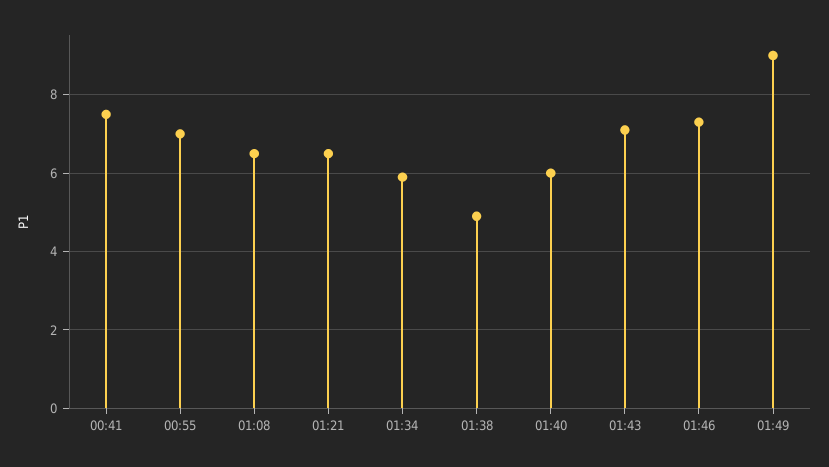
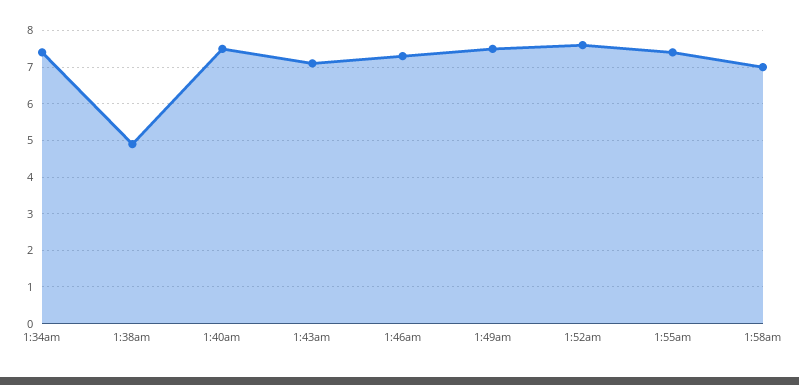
00:41: 7.5 -> none
00:55: 7 -> none
01:08: 6.5 -> none
01:21: 6.5 -> none
01:34: 6 -> 7.5
01:40: 6 -> 7.5
01:49: 9 -> 7.5
1:52am: none -> 7.5
1:55am: none -> 7.5
1:58am: none -> 7

